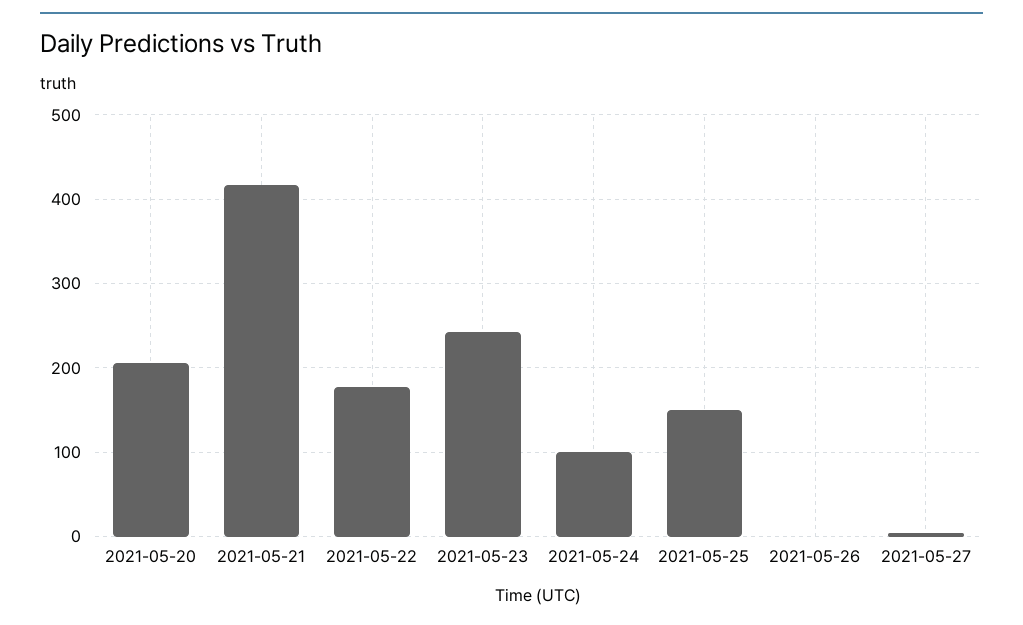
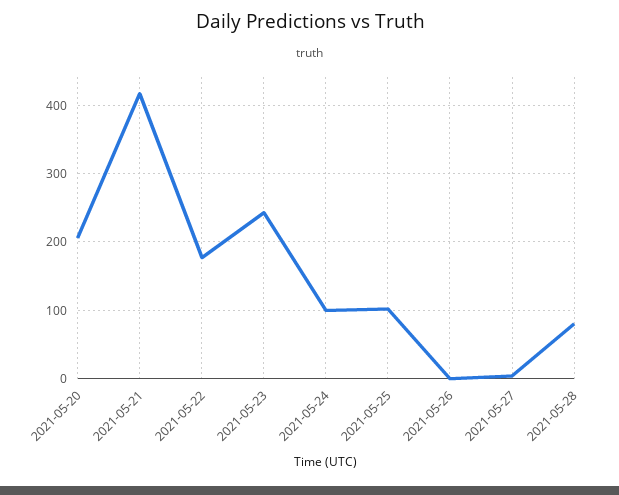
2021-05-25: 150 -> 100
2021-05-28: none -> 80

